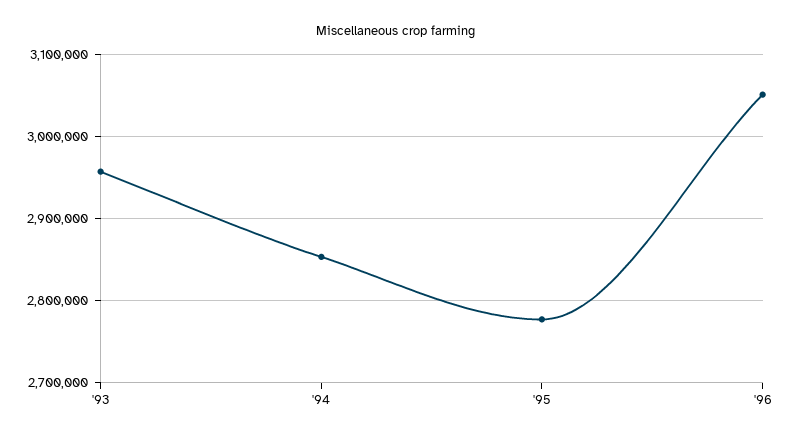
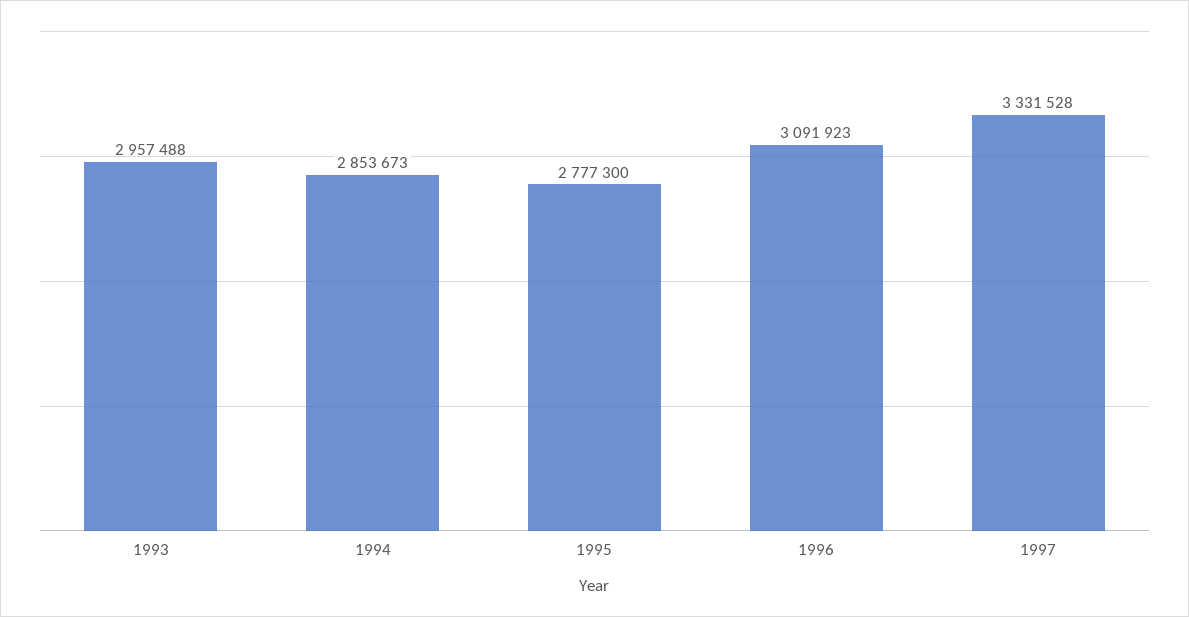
'96: 3050000 -> 3091923
1997: none -> 3331528

